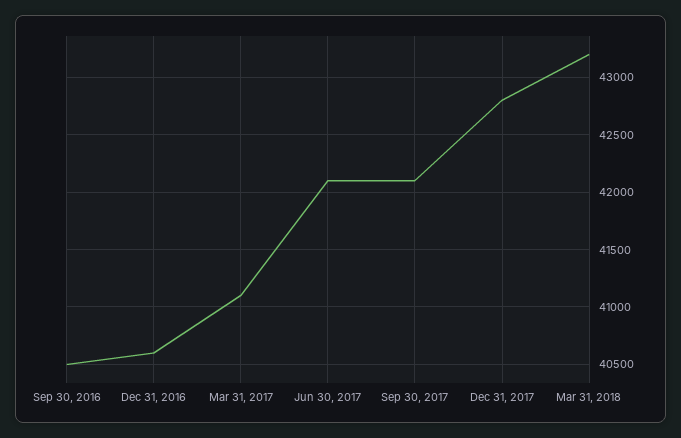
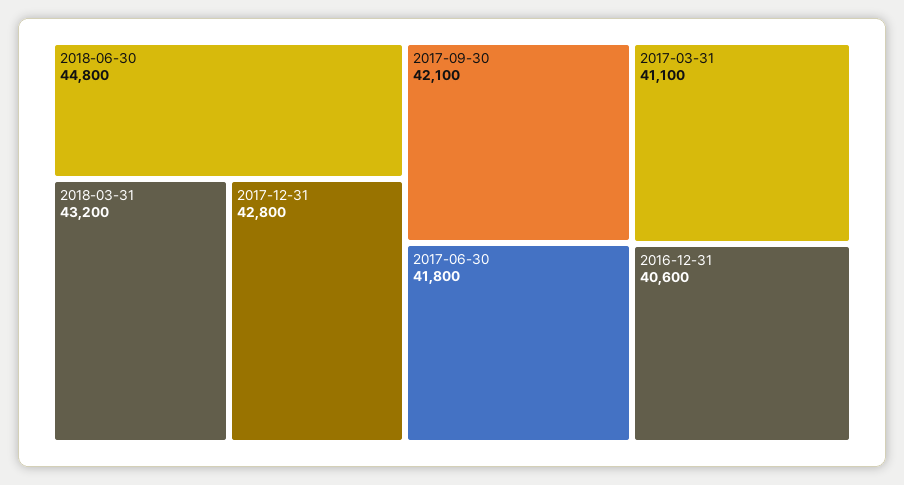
Sep 30, 2016: 40500 -> none
Jun 30, 2017: 42100 -> 41800
2018-06-30: none -> 44800

